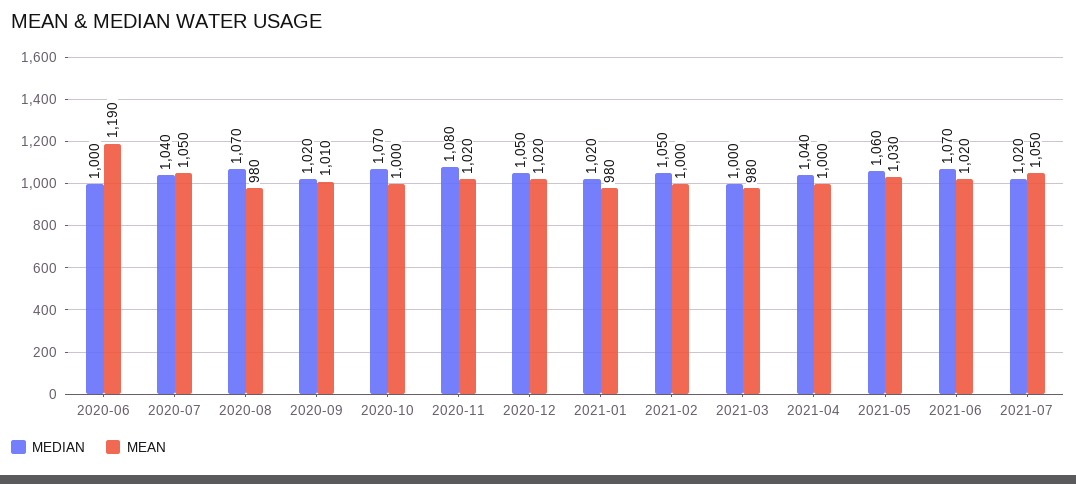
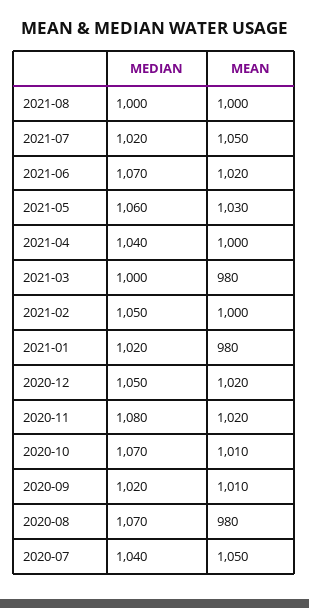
MEDIAN, 2020-06: 1000 -> none
MEAN, 2020-06: 1190 -> none
MEAN, 2020-10: 1000 -> 1010
MEDIAN, 2021-08: none -> 1000
MEAN, 2021-08: none -> 1000

